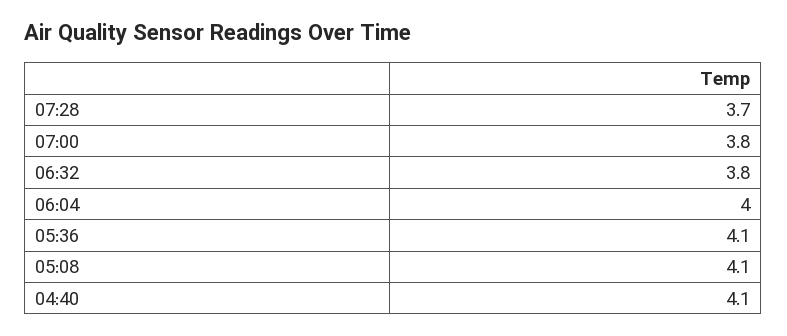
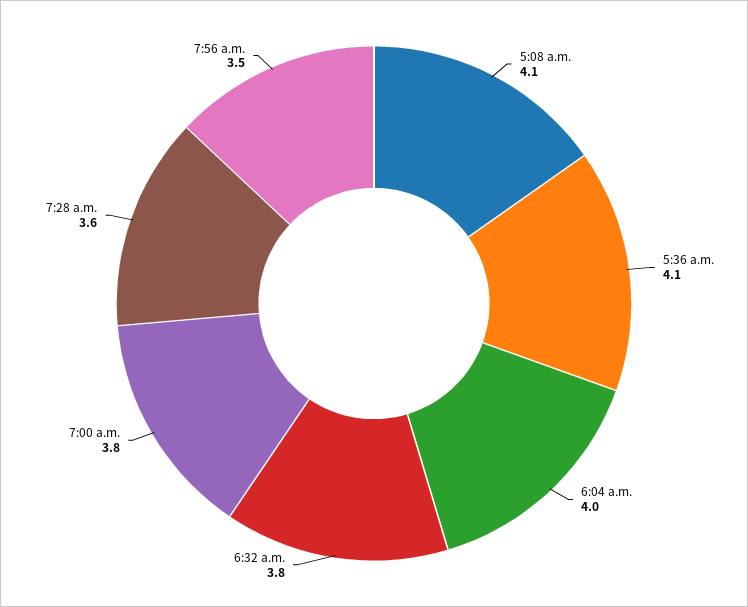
07:28: 3.7 -> 3.6
04:40: 4.1 -> none
7:56 a.m.: none -> 3.5

